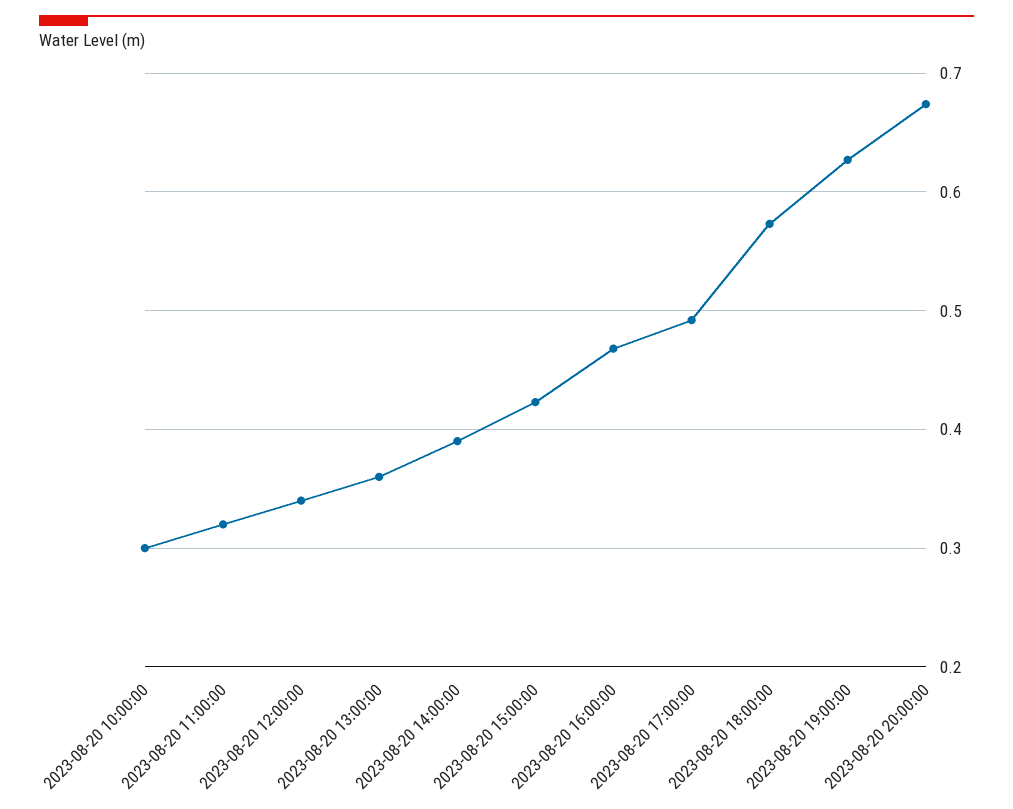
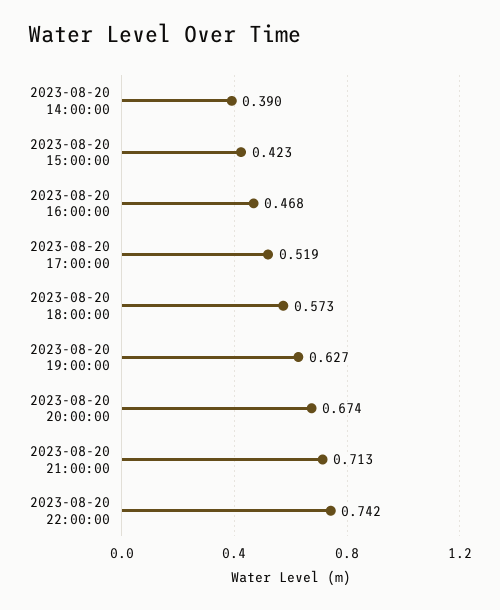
2023-08-20 10:00:00: 0.3 -> none
2023-08-20 11:00:00: 0.32 -> none
2023-08-20 12:00:00: 0.34 -> none
2023-08-20 13:00:00: 0.36 -> none
2023-08-20 17:00:00: 0.49 -> 0.519
2023-08-20 21:00:00: none -> 0.713
2023-08-20 22:00:00: none -> 0.742

